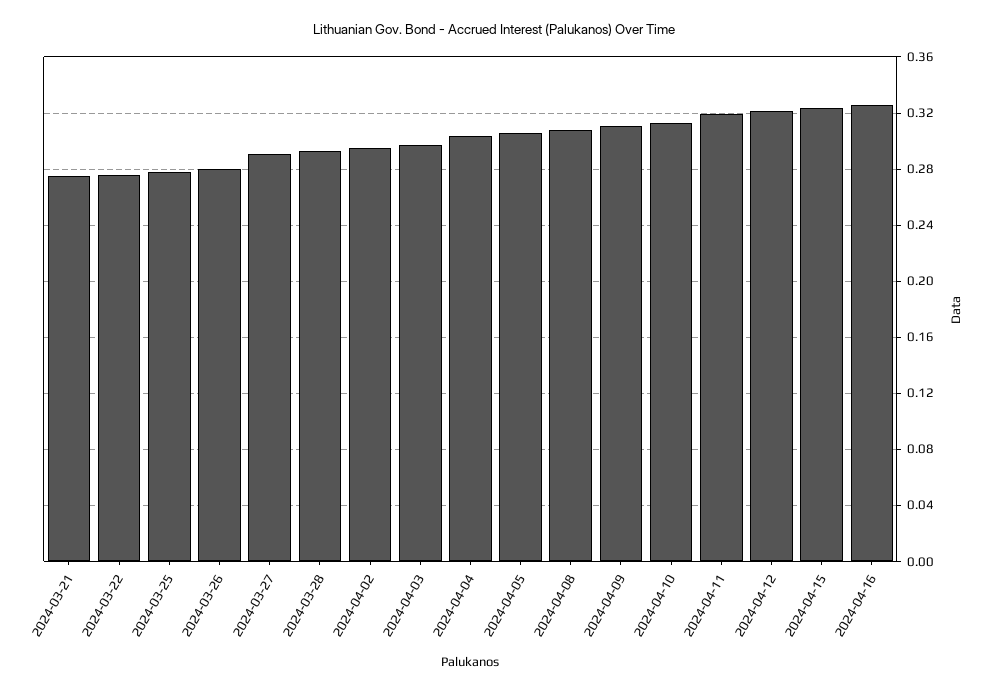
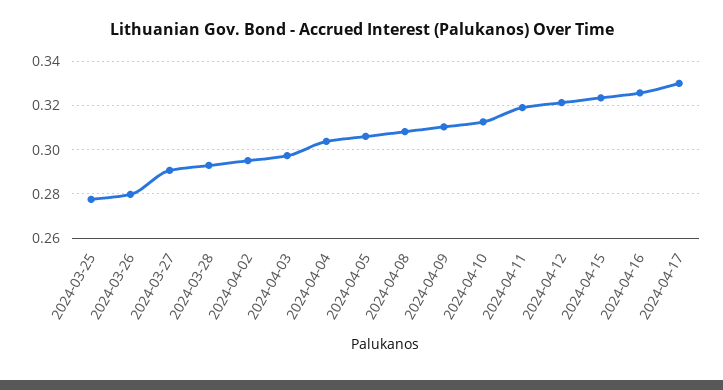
2024-03-21: 0.275 -> none
2024-03-22: 0.275 -> none
2024-04-17: none -> 0.33

